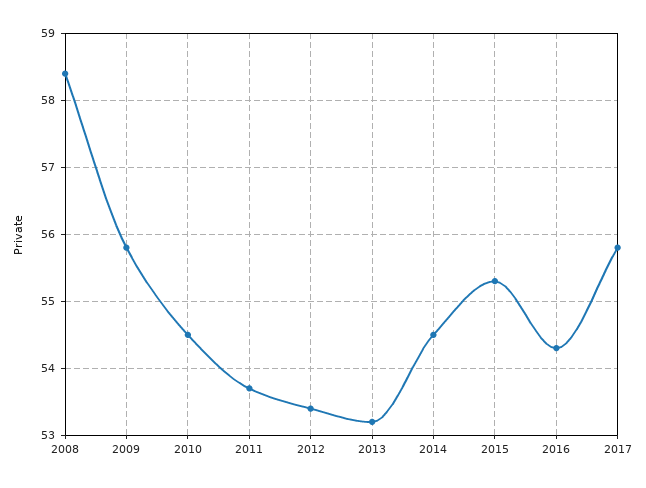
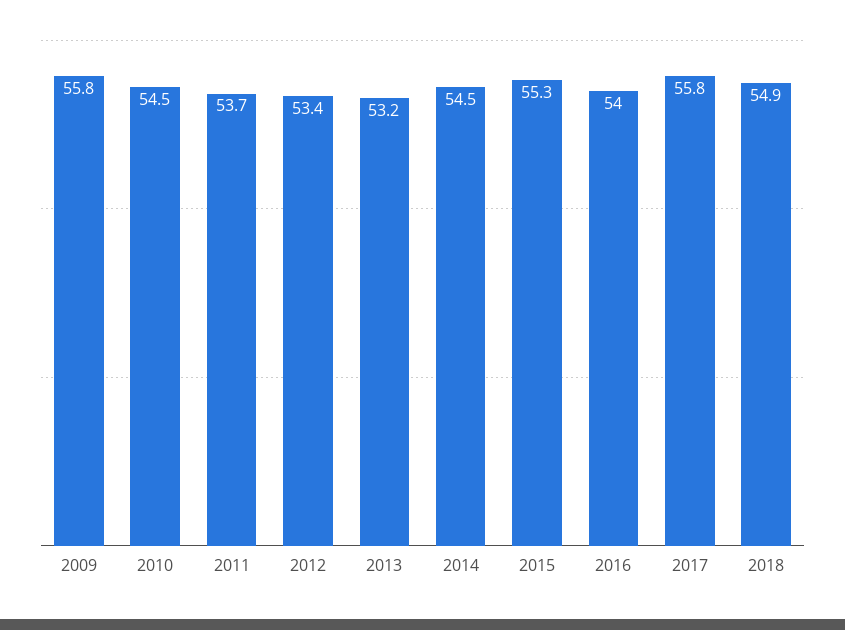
2008: 58.4 -> none
2016: 54.3 -> 54
2018: none -> 54.9

